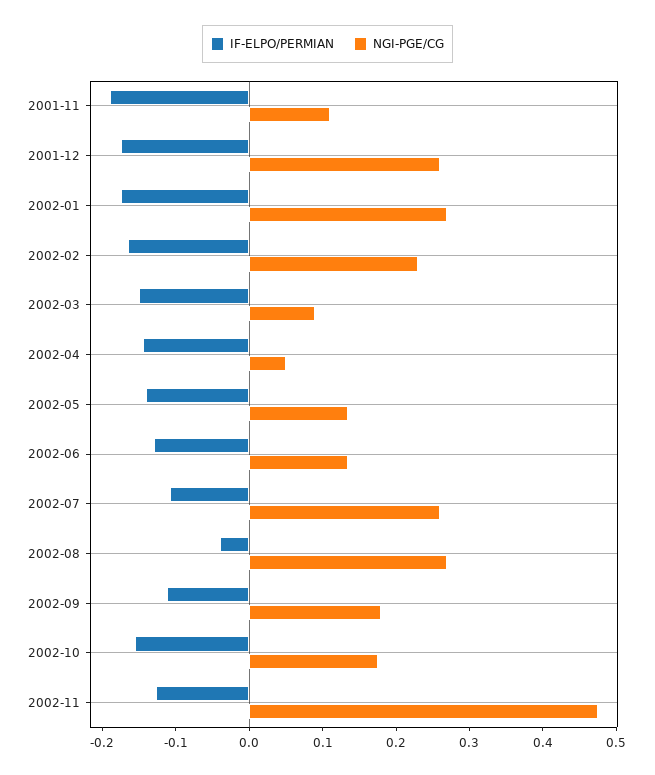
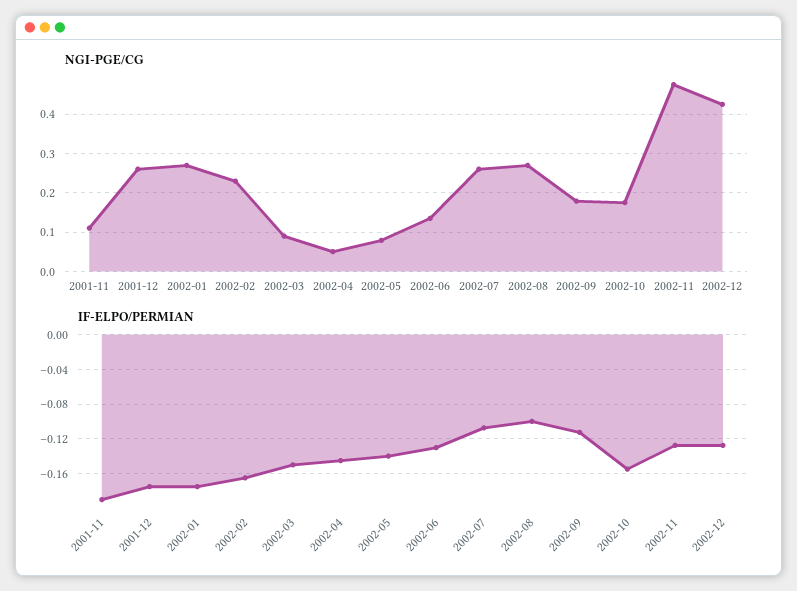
NGI-PGE/CG, 2002-05: 0.14 -> 0.08
IF-ELPO/PERMIAN, 2002-08: -0.04 -> -0.1
NGI-PGE/CG, 2002-12: none -> 0.42
IF-ELPO/PERMIAN, 2002-12: none -> -0.13

